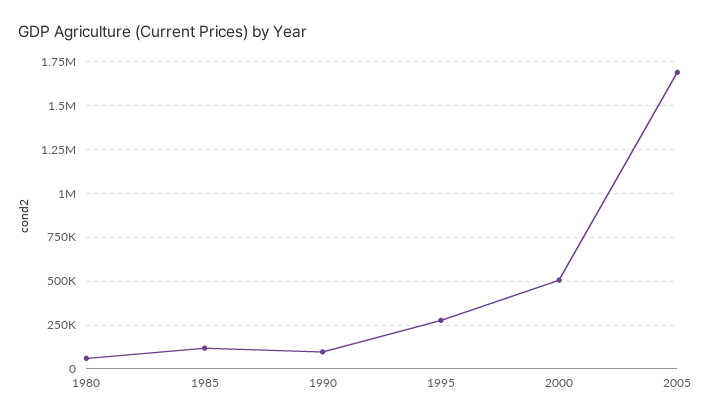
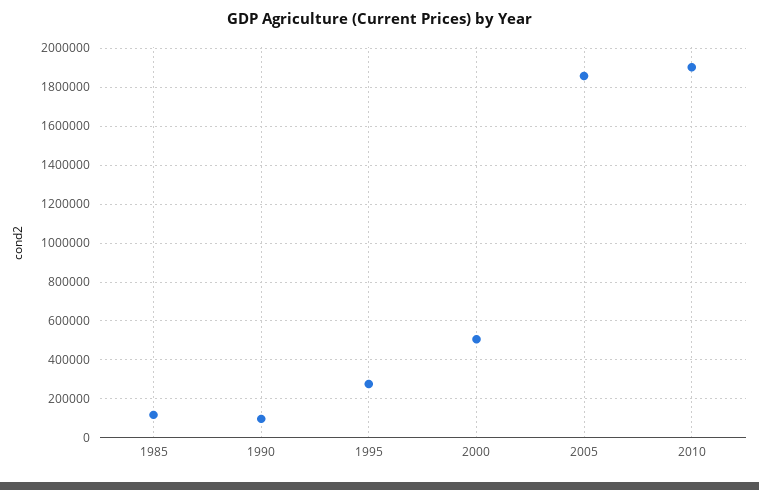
1980: 50000 -> none
2005: 1700000 -> 1850000
2010: none -> 1900000

